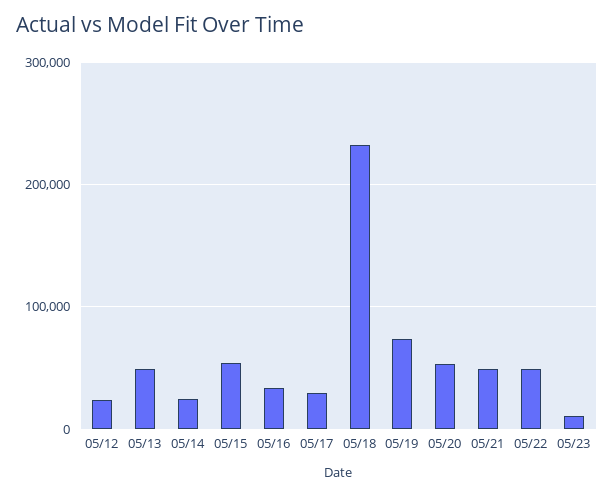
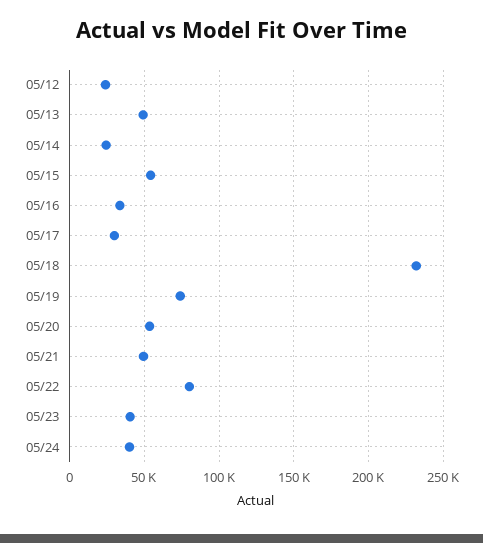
05/22: 50000 -> 80000
05/23: 10000 -> 40000
05/24: none -> 40000

